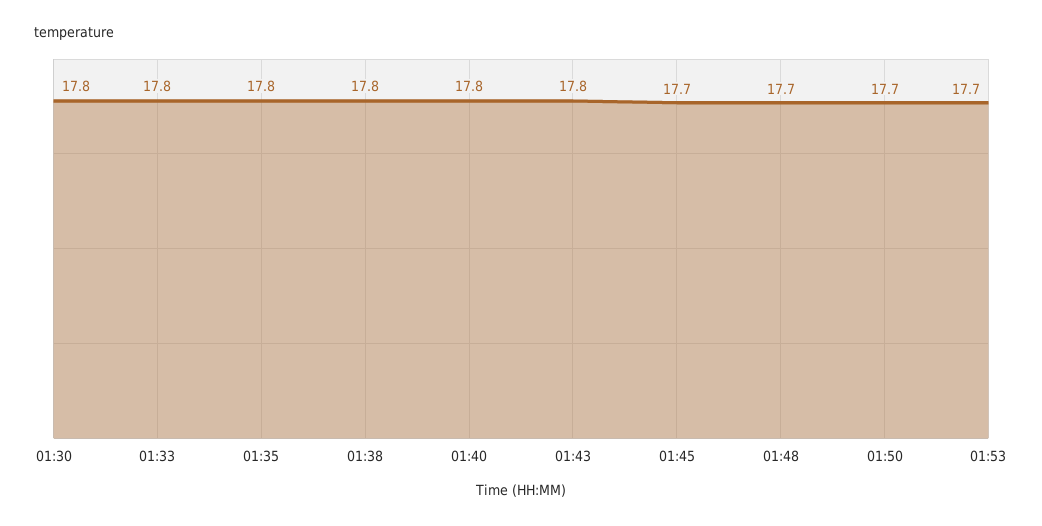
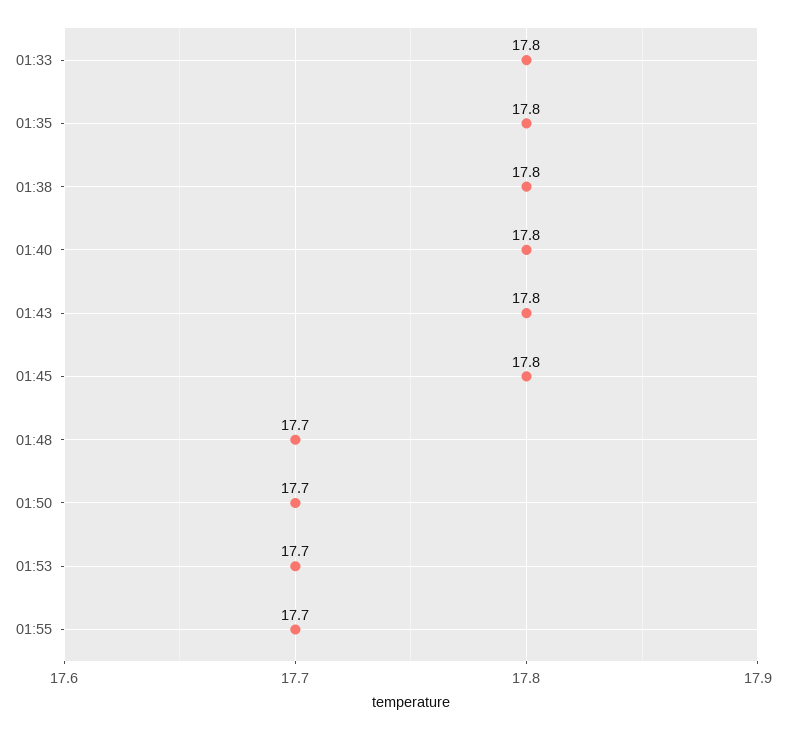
01:30: 17.8 -> none
01:45: 17.7 -> 17.8
01:55: none -> 17.7

